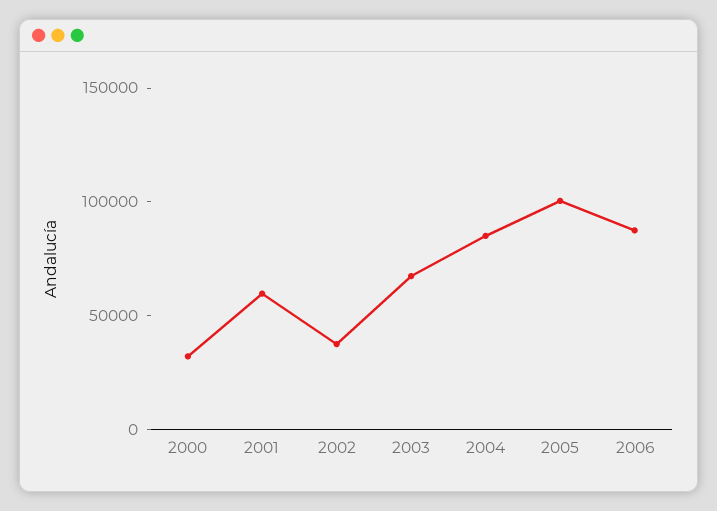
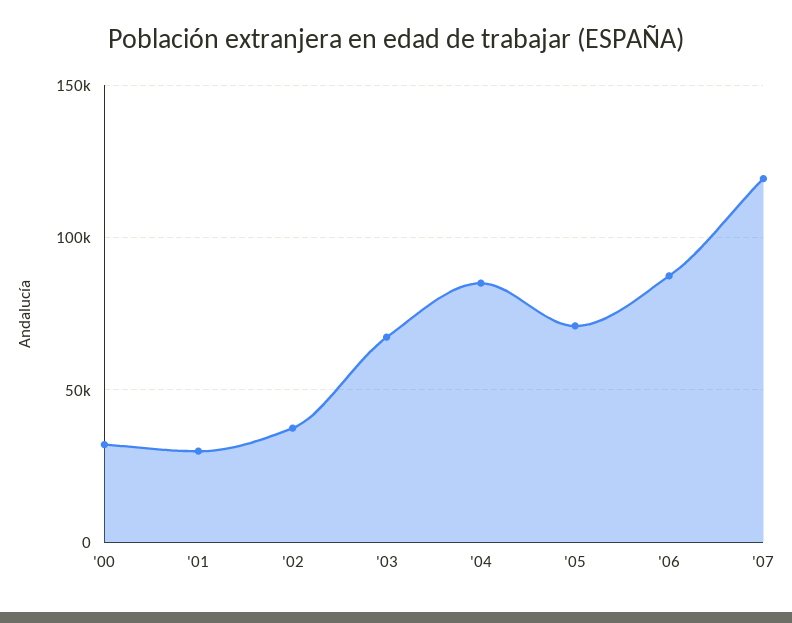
2001: 60000 -> 30000
2005: 100000 -> 70000
'07: none -> 120000

